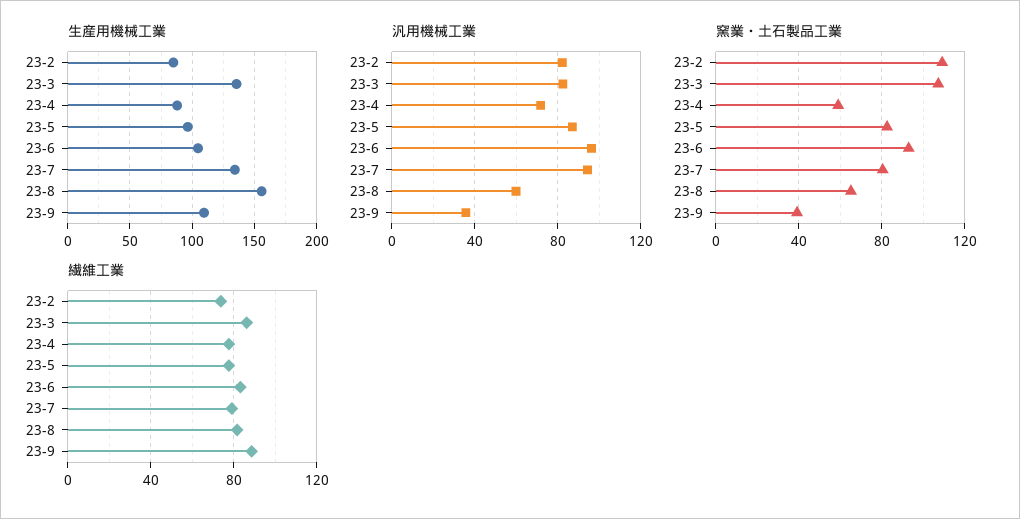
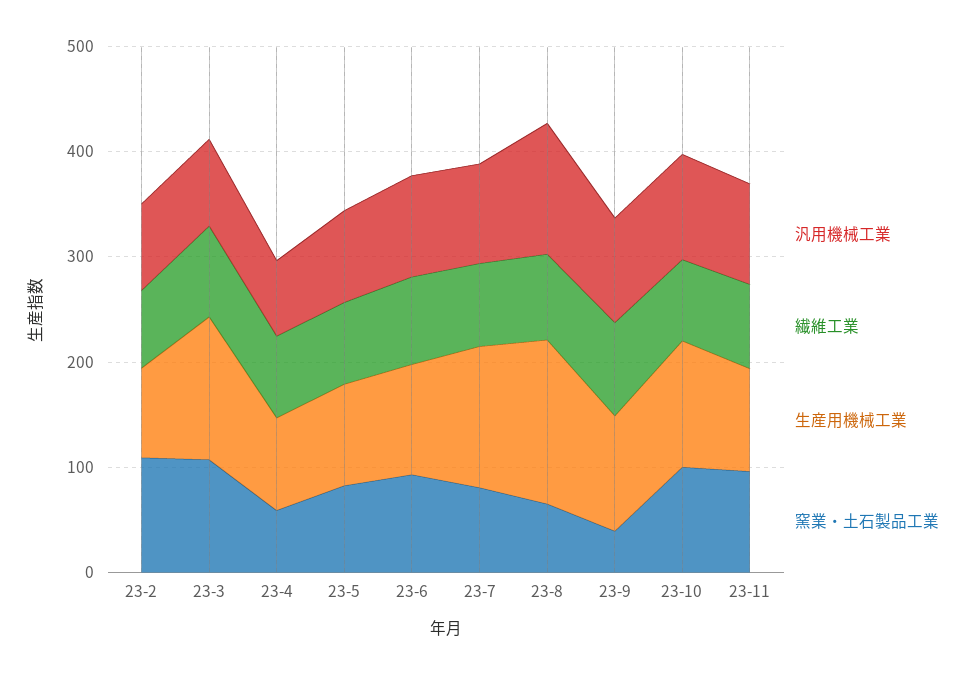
汎用機械工業, 23-8: 60 -> 120
汎用機械工業, 23-9: 35 -> 100
汎用機械工業, 23-10: none -> 100
繊維工業, 23-10: none -> 80
生産用機械工業, 23-10: none -> 120
窯業・土石製品工業, 23-10: none -> 100
汎用機械工業, 23-11: none -> 100
繊維工業, 23-11: none -> 80
生産用機械工業, 23-11: none -> 100
窯業・土石製品工業, 23-11: none -> 100

